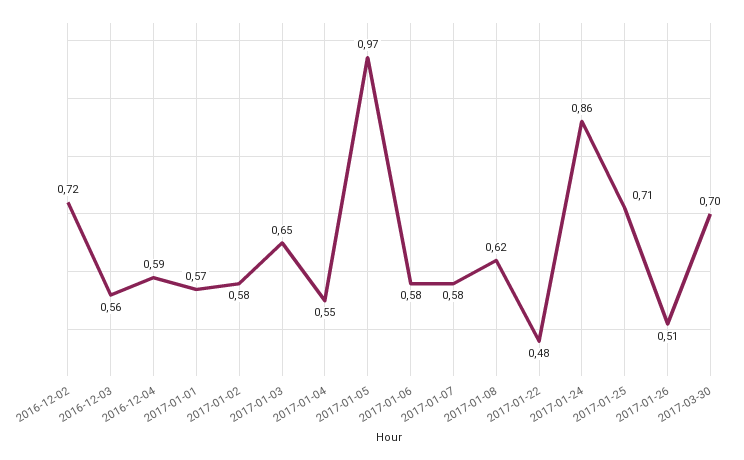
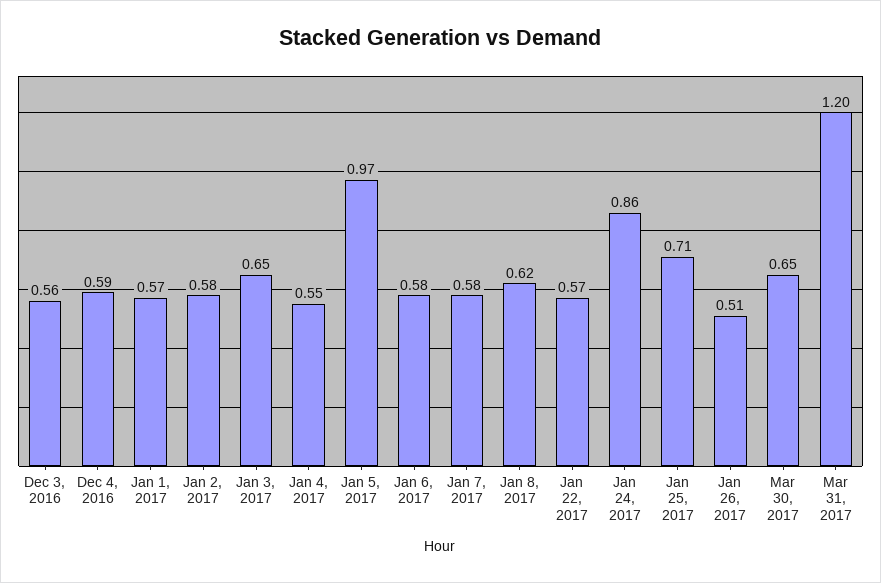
2016-12-02: 0.72 -> none
2017-01-22: 0.48 -> 0.57
2017-03-30: 0.7 -> 0.65
Mar 31, 2017: none -> 1.2

